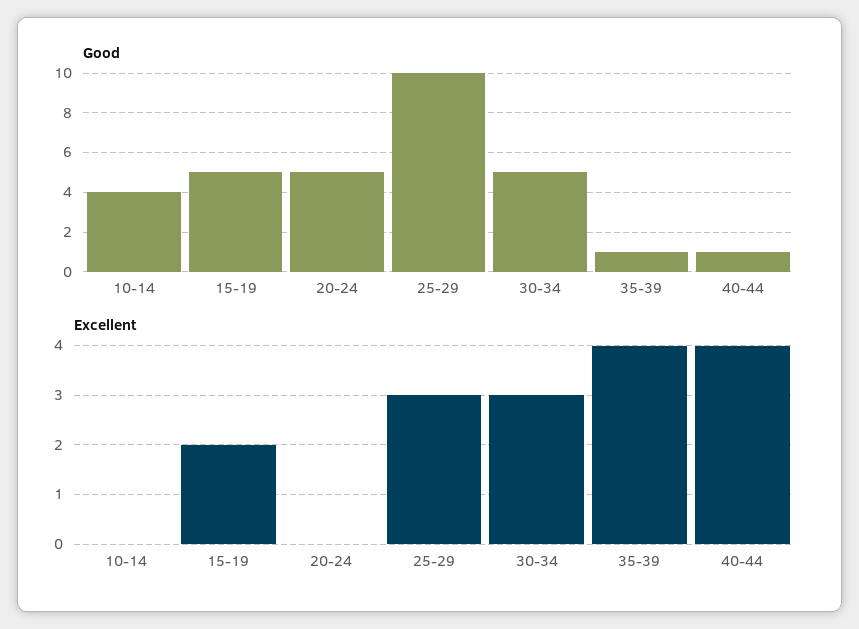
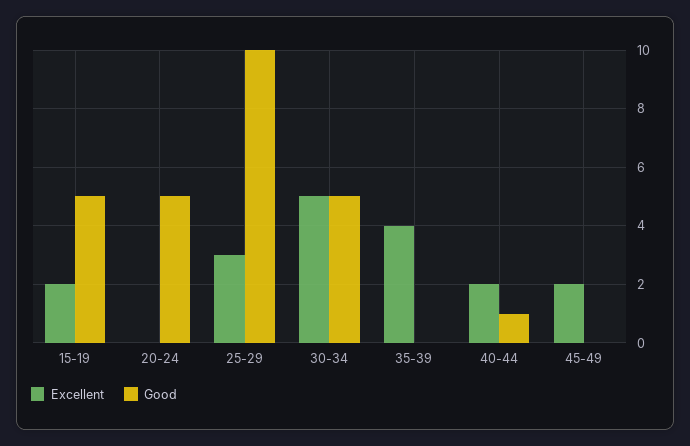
Good, 10-14: 4 -> none
Good, 35-39: 1 -> 0
Excellent, 10-14: 0 -> none
Excellent, 30-34: 3 -> 5
Excellent, 40-44: 4 -> 2
Excellent, 45-49: none -> 2
Good, 45-49: none -> 0

